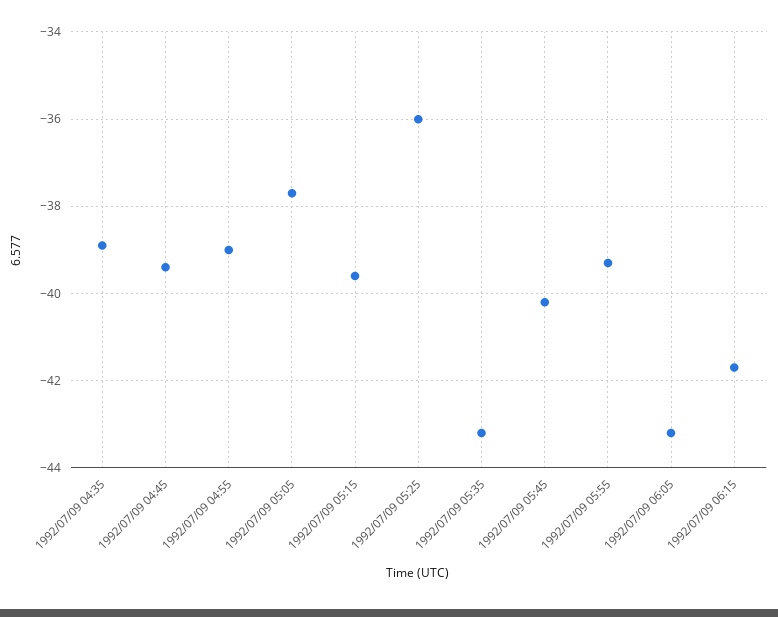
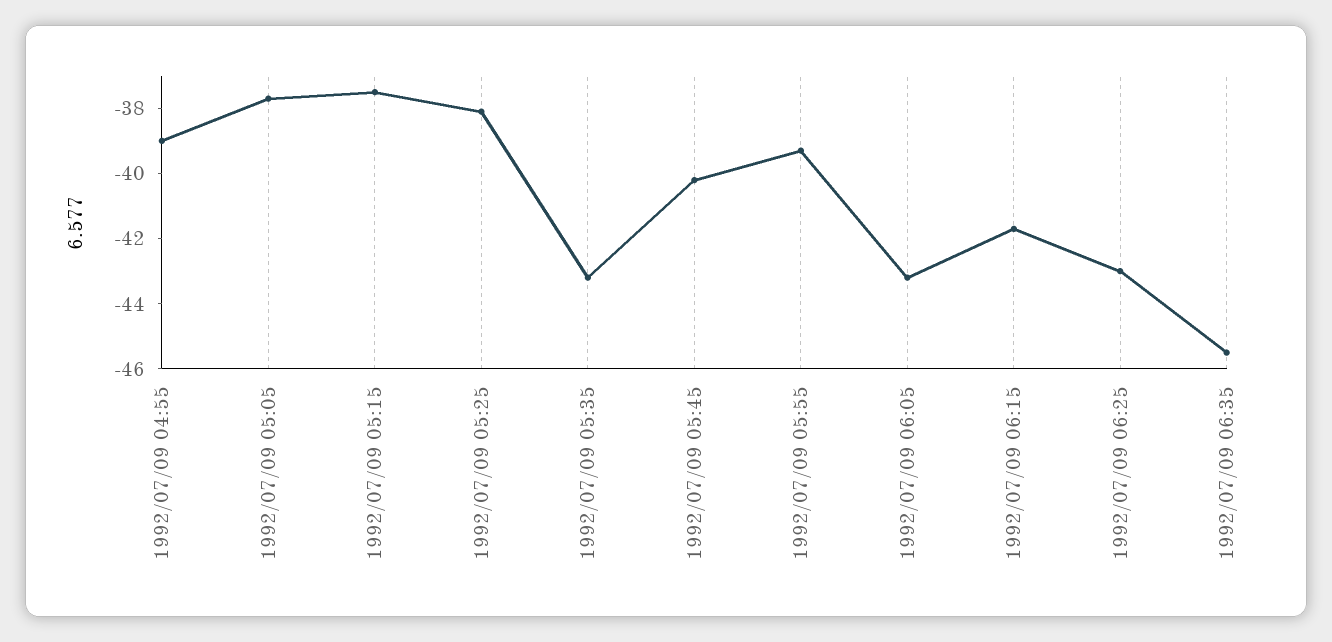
1992/07/09 04:35: -39 -> none
1992/07/09 04:45: -39.5 -> none
1992/07/09 05:15: -39.5 -> -37.5
1992/07/09 05:25: -36 -> -38
1992/07/09 06:25: none -> -43
1992/07/09 06:35: none -> -45.5

